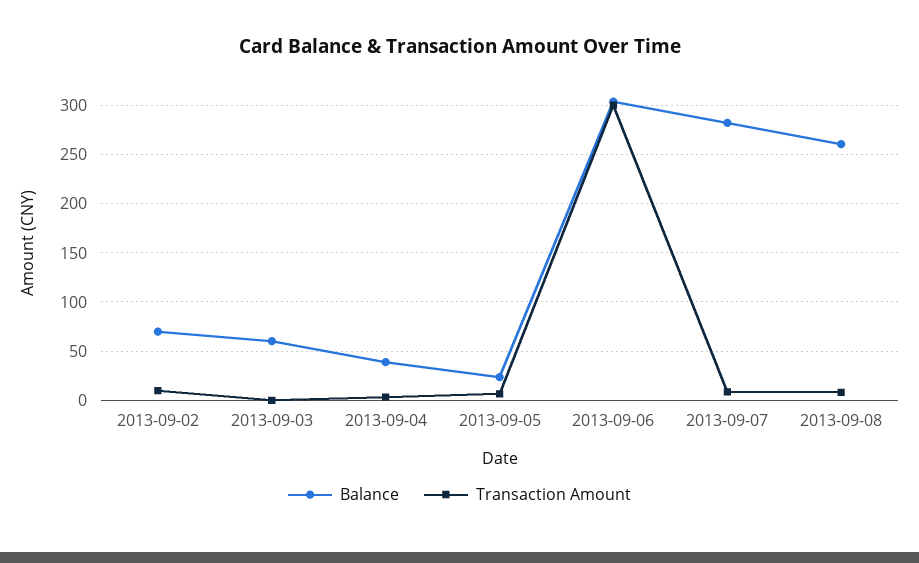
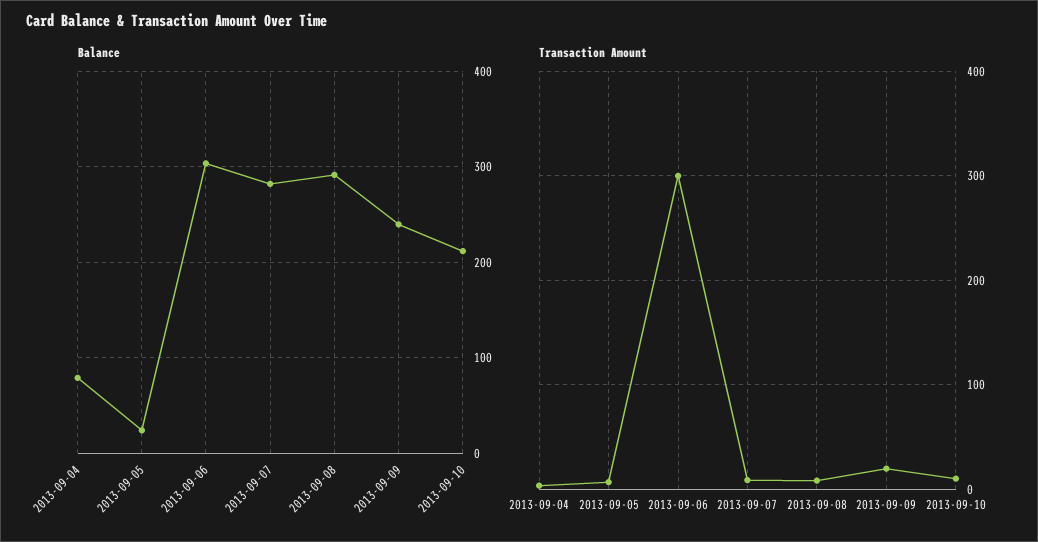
Balance, 2013-09-02: 70 -> none
Transaction Amount, 2013-09-02: 10 -> none
Balance, 2013-09-03: 60 -> none
Transaction Amount, 2013-09-03: 0 -> none
Balance, 2013-09-04: 40 -> 80
Balance, 2013-09-08: 260 -> 290
Balance, 2013-09-09: none -> 240
Balance, 2013-09-10: none -> 210
Transaction Amount, 2013-09-09: none -> 20
Transaction Amount, 2013-09-10: none -> 10

